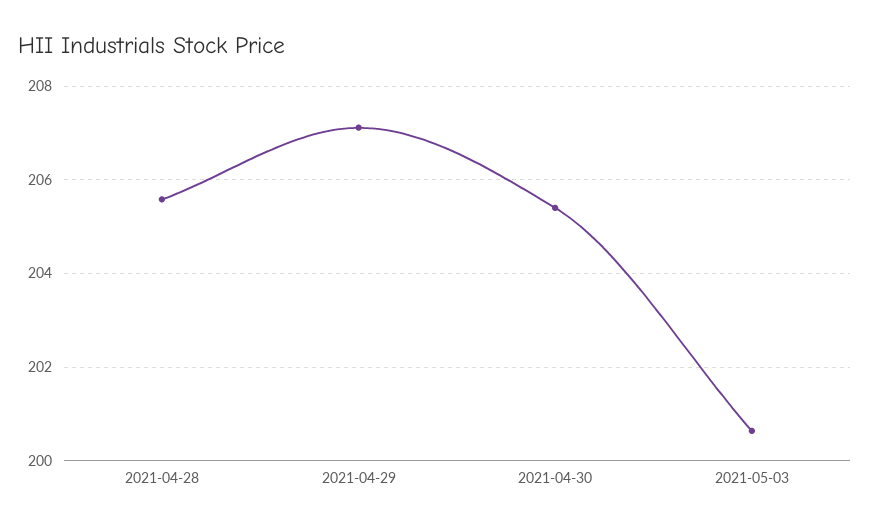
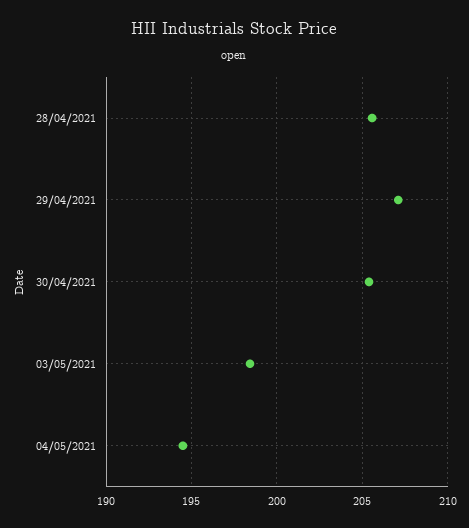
2021-05-03: 200.6 -> 198.5
04/05/2021: none -> 194.5

